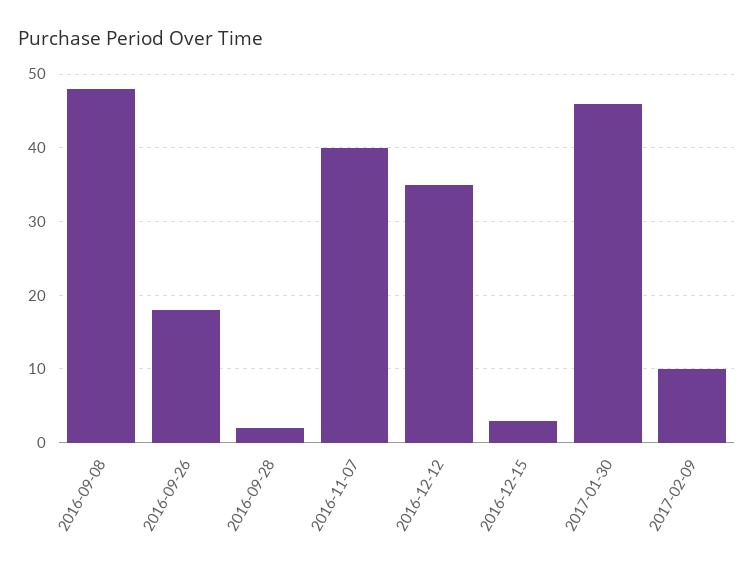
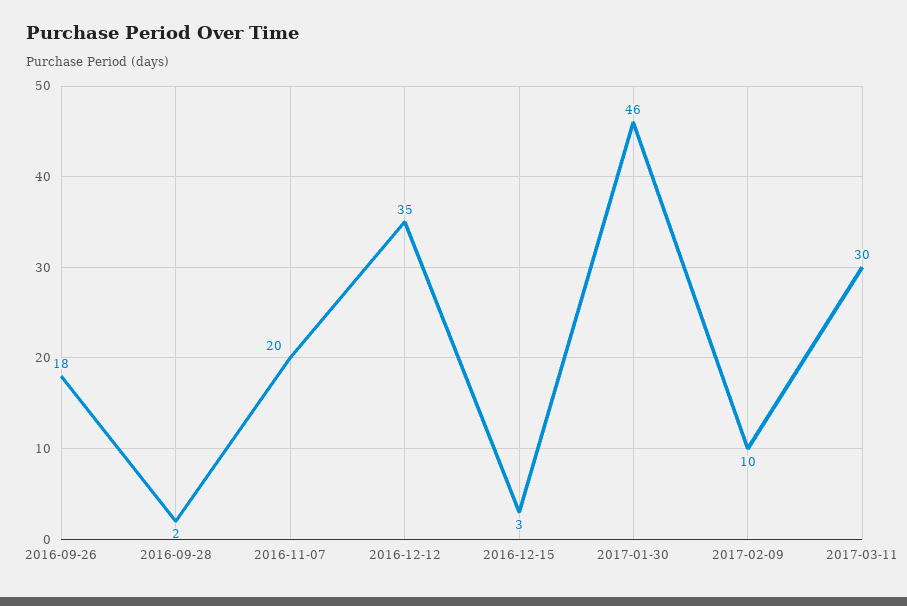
2016-09-08: 48 -> none
2016-11-07: 40 -> 20
2017-03-11: none -> 30

